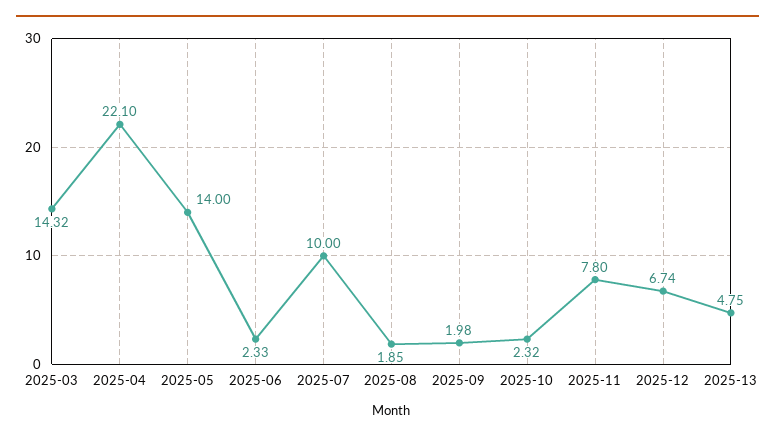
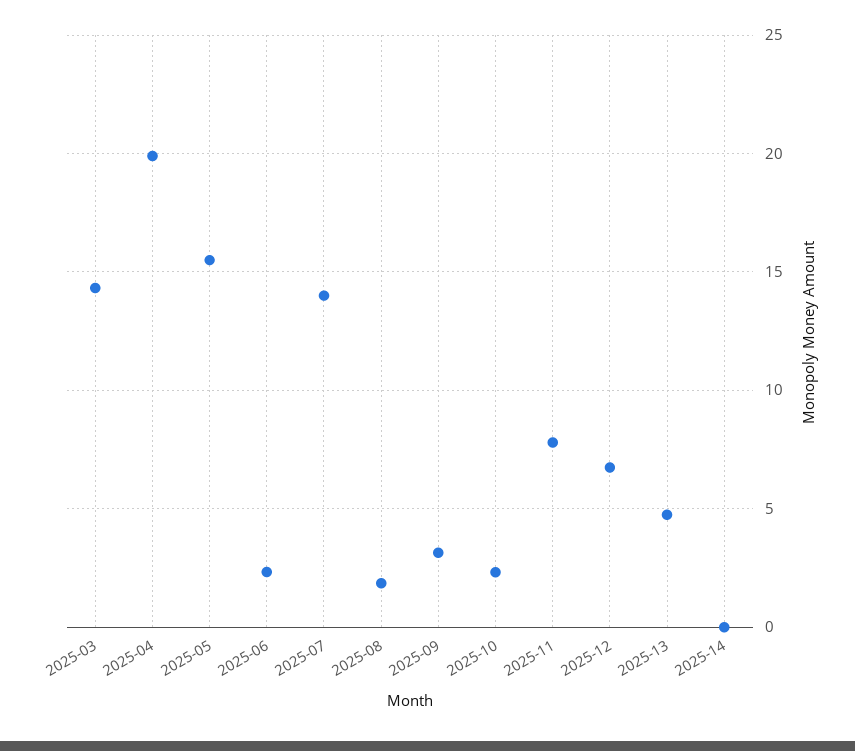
2025-04: 22.1 -> 20
2025-05: 14 -> 15.5
2025-07: 10 -> 14
2025-09: 1.98 -> 3
2025-14: none -> 0

